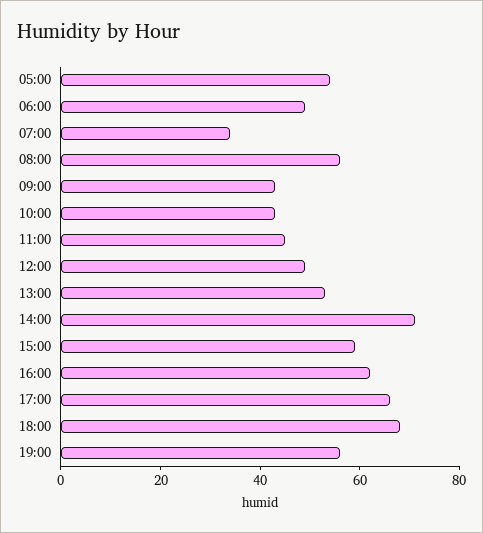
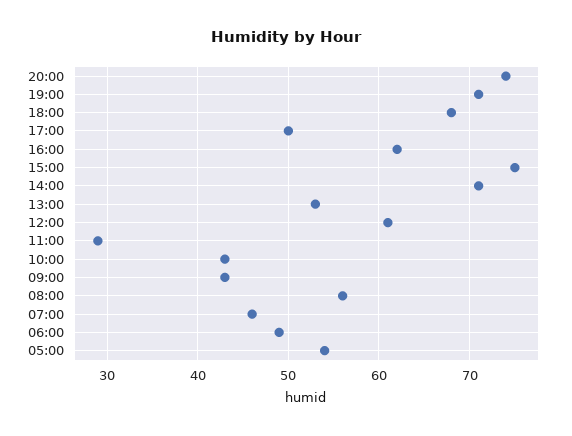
07:00: 35 -> 46
11:00: 45 -> 29
12:00: 50 -> 61
15:00: 60 -> 75
17:00: 65 -> 50
19:00: 55 -> 71
20:00: none -> 74

